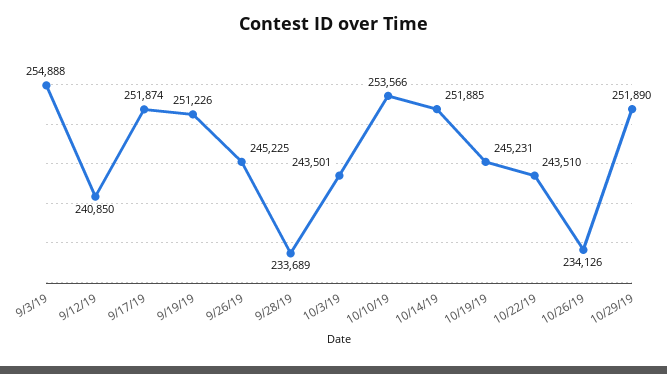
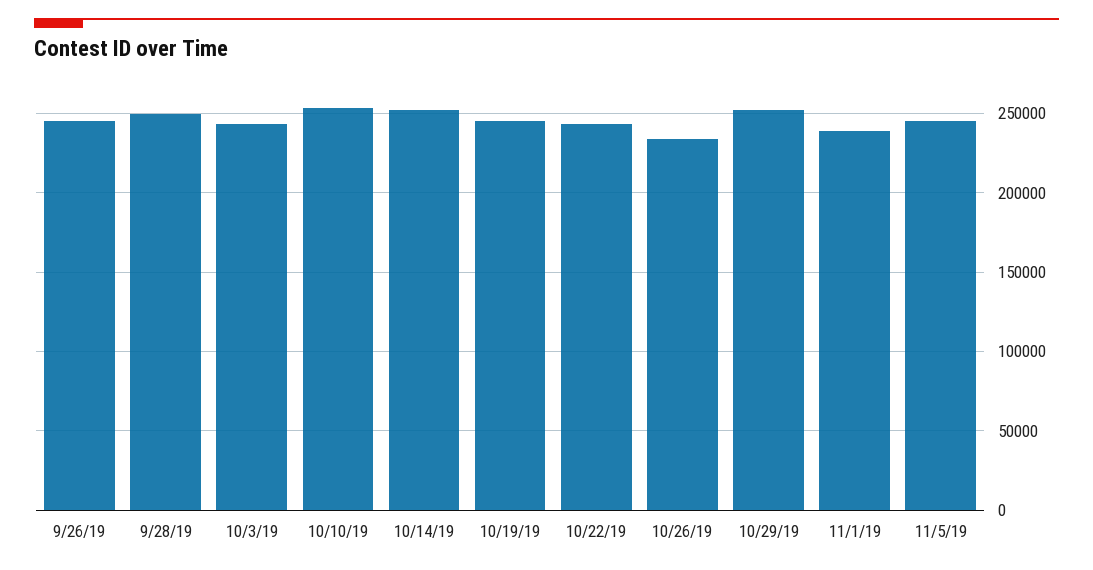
9/3/19: 254888 -> none
9/12/19: 240850 -> none
9/17/19: 251874 -> none
9/19/19: 251226 -> none
9/28/19: 233689 -> 250000
11/1/19: none -> 240000
11/5/19: none -> 245000

